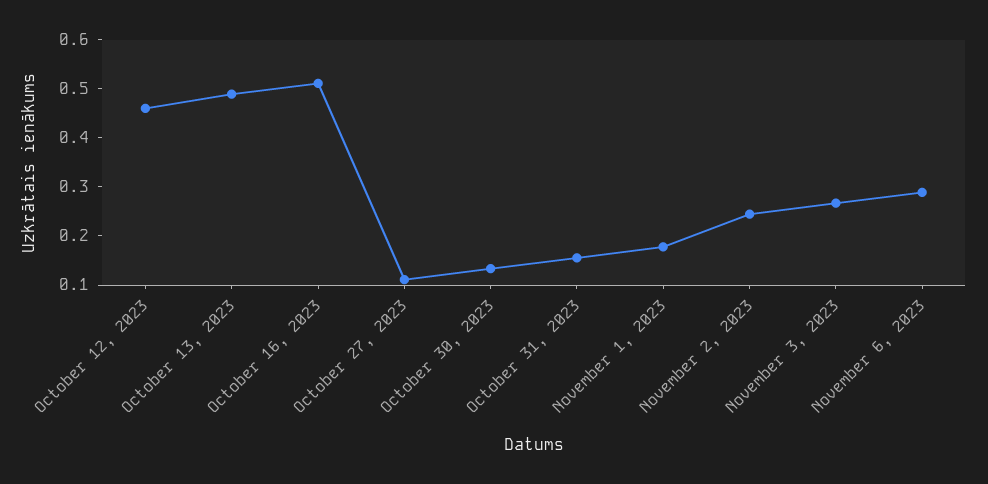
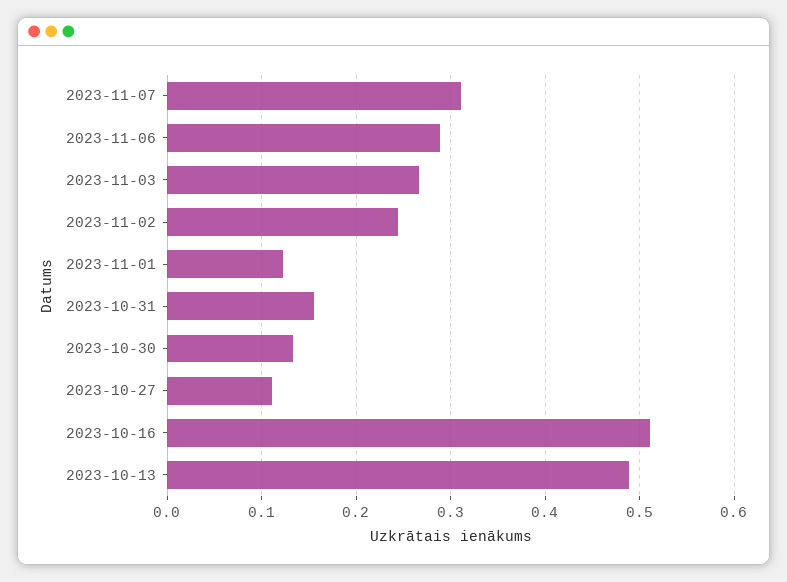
October 12, 2023: 0.46 -> none
November 1, 2023: 0.18 -> 0.12
2023-11-07: none -> 0.31

